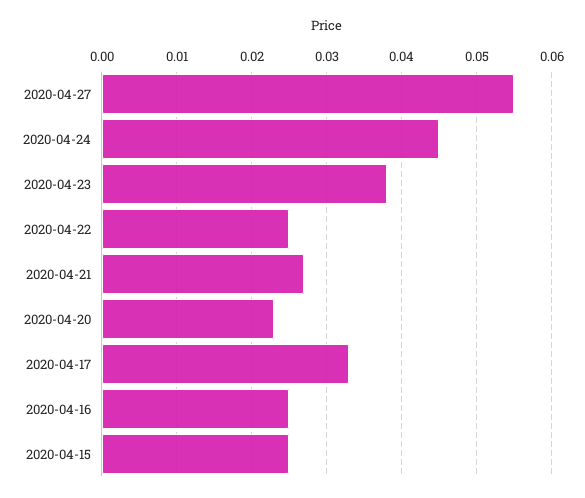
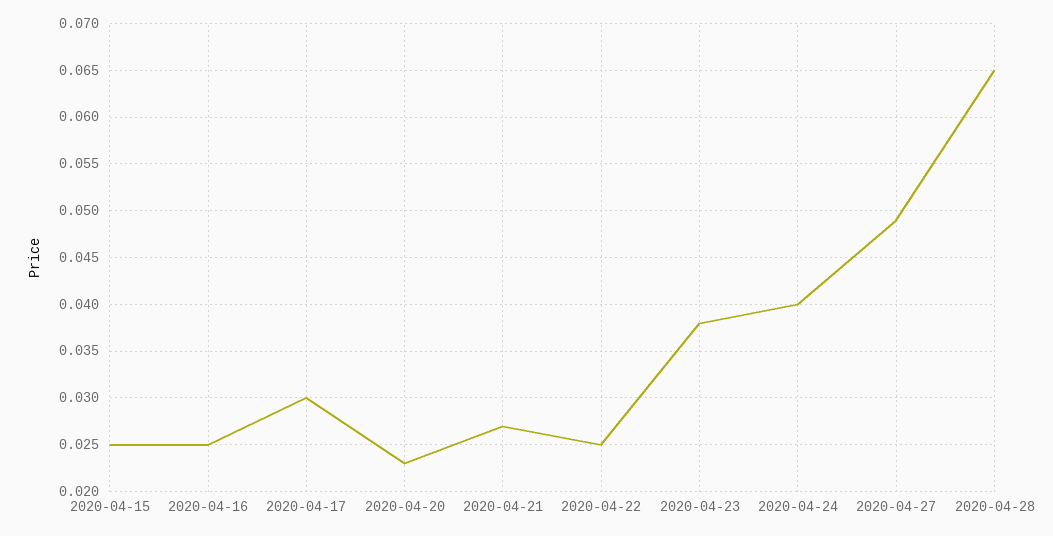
2020-04-27: 0.055 -> 0.049
2020-04-24: 0.045 -> 0.04
2020-04-17: 0.033 -> 0.03
2020-04-28: none -> 0.065

